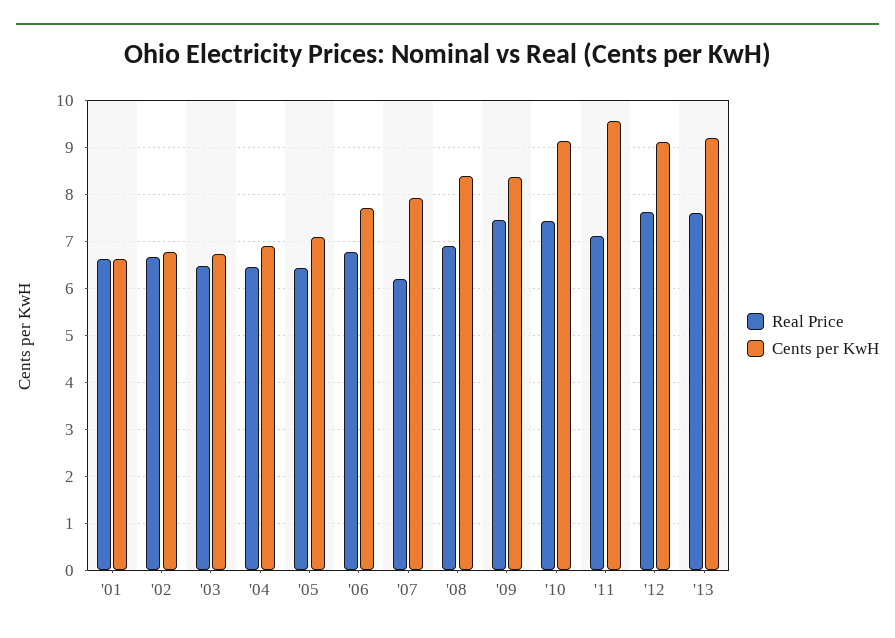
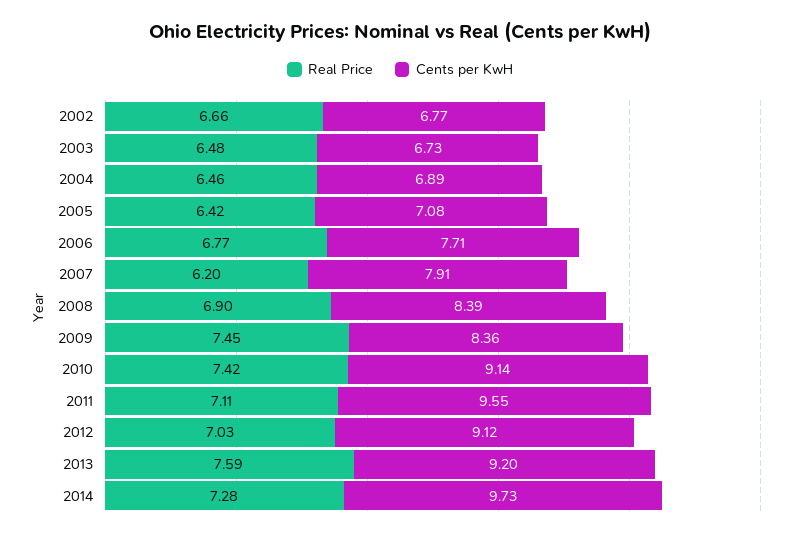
Real Price, '01: 6.6 -> none
Cents per KwH, '01: 6.6 -> none
Real Price, '12: 7.6 -> 7.03
Real Price, 2014: none -> 7.28
Cents per KwH, 2014: none -> 9.73

